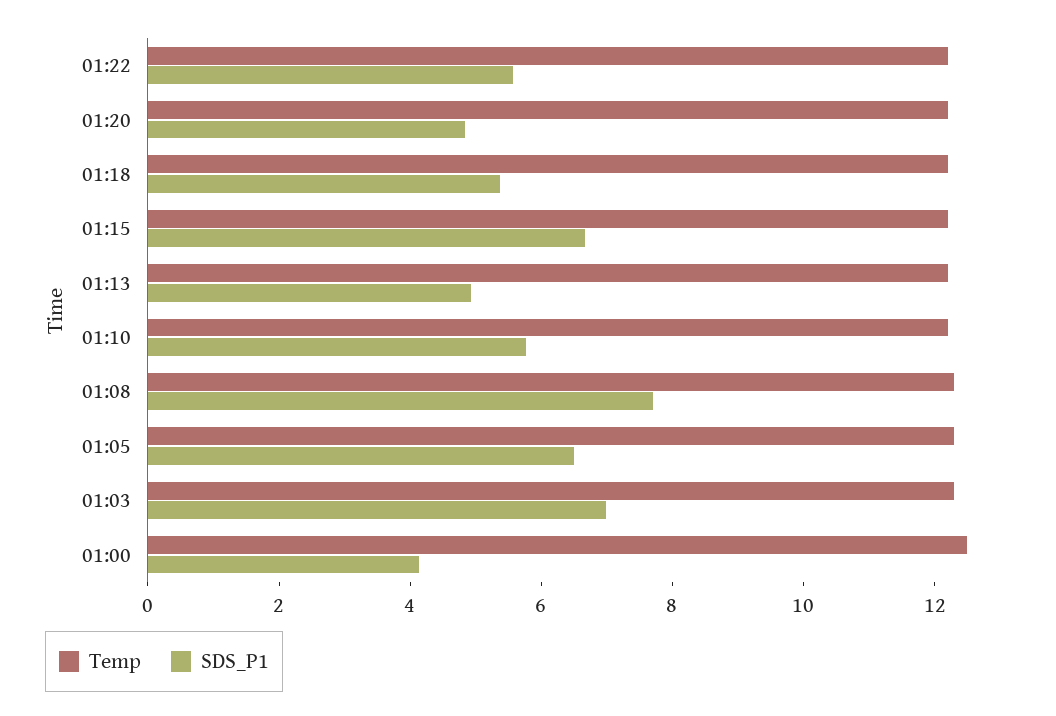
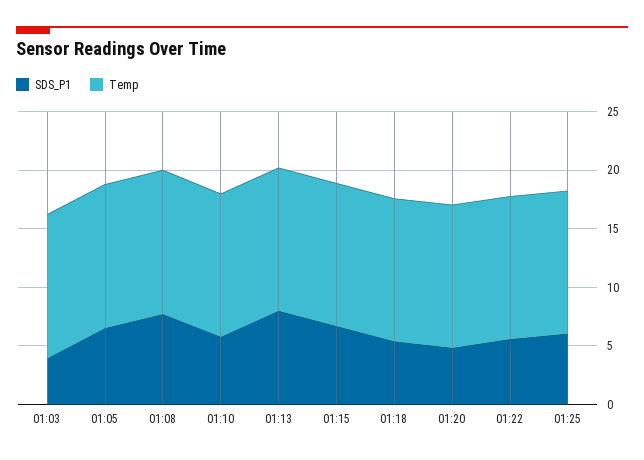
SDS_P1, 01:13: 5 -> 8
SDS_P1, 01:03: 7 -> 4
Temp, 01:00: 12.5 -> none
SDS_P1, 01:00: 4 -> none
SDS_P1, 01:25: none -> 6
Temp, 01:25: none -> 12

